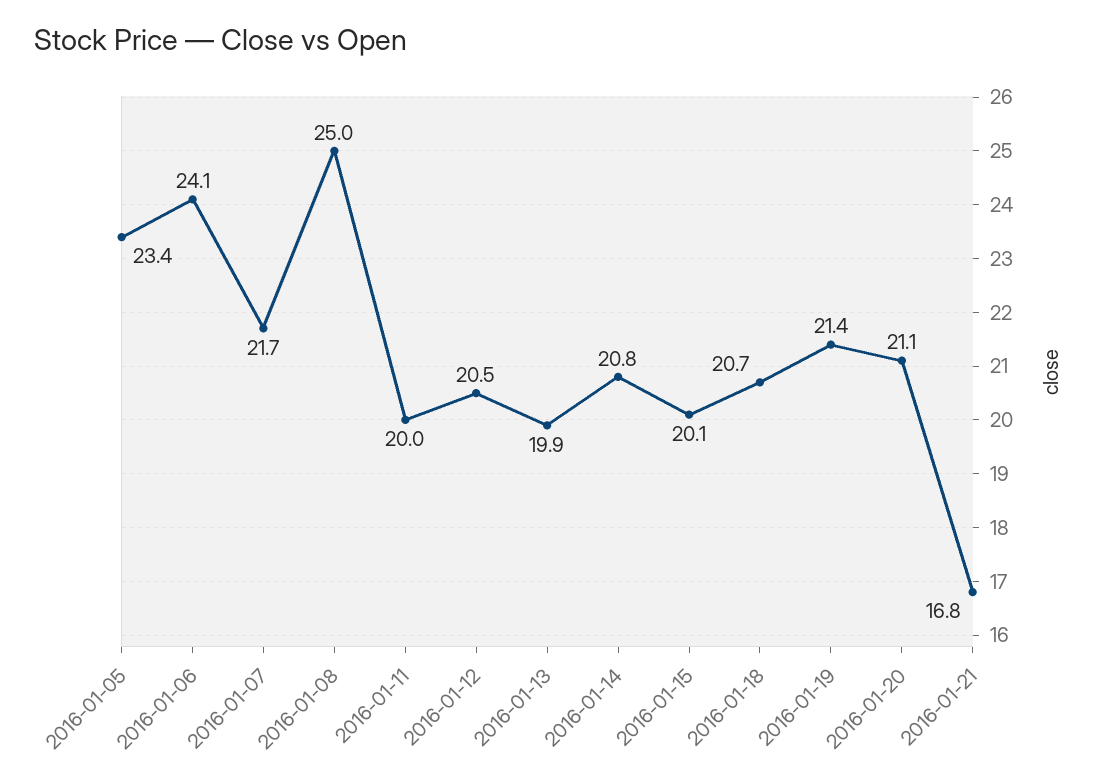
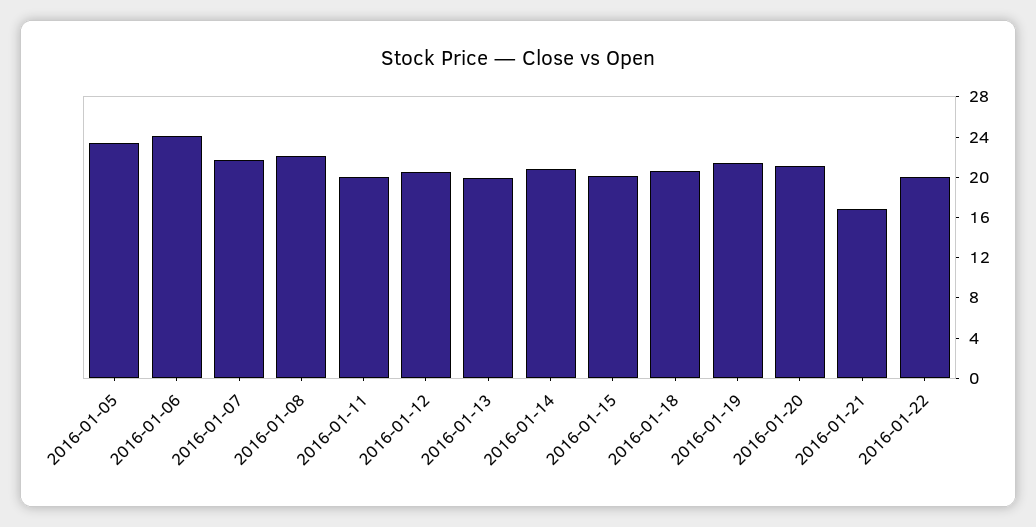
2016-01-08: 25 -> 22
2016-01-22: none -> 20

